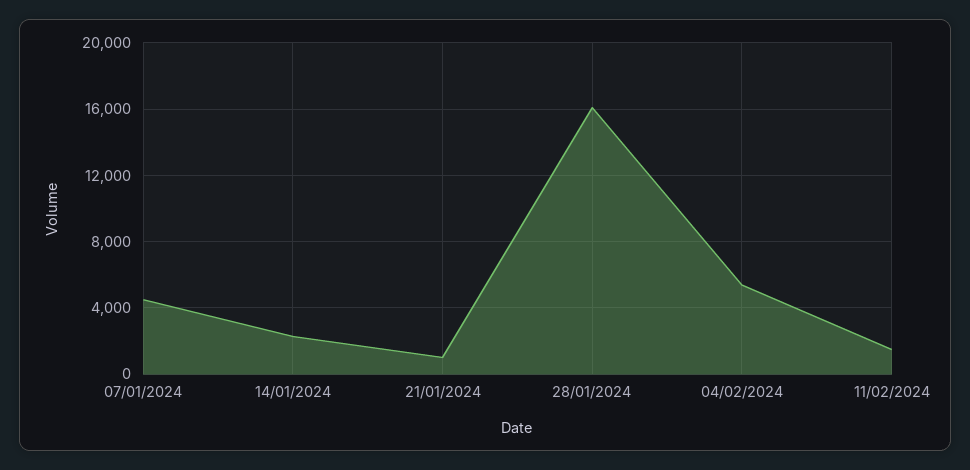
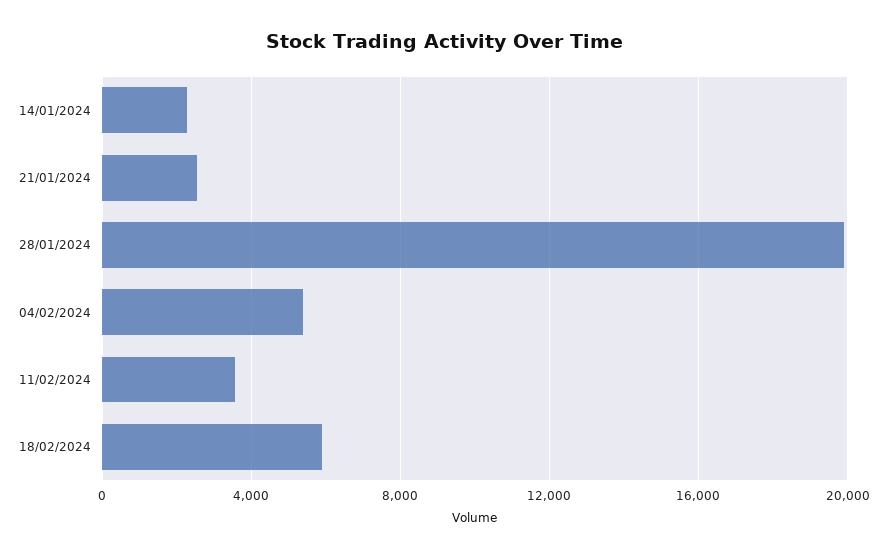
07/01/2024: 4500 -> none
21/01/2024: 1000 -> 2500
28/01/2024: 16000 -> 20000
11/02/2024: 1500 -> 3500
18/02/2024: none -> 6000

